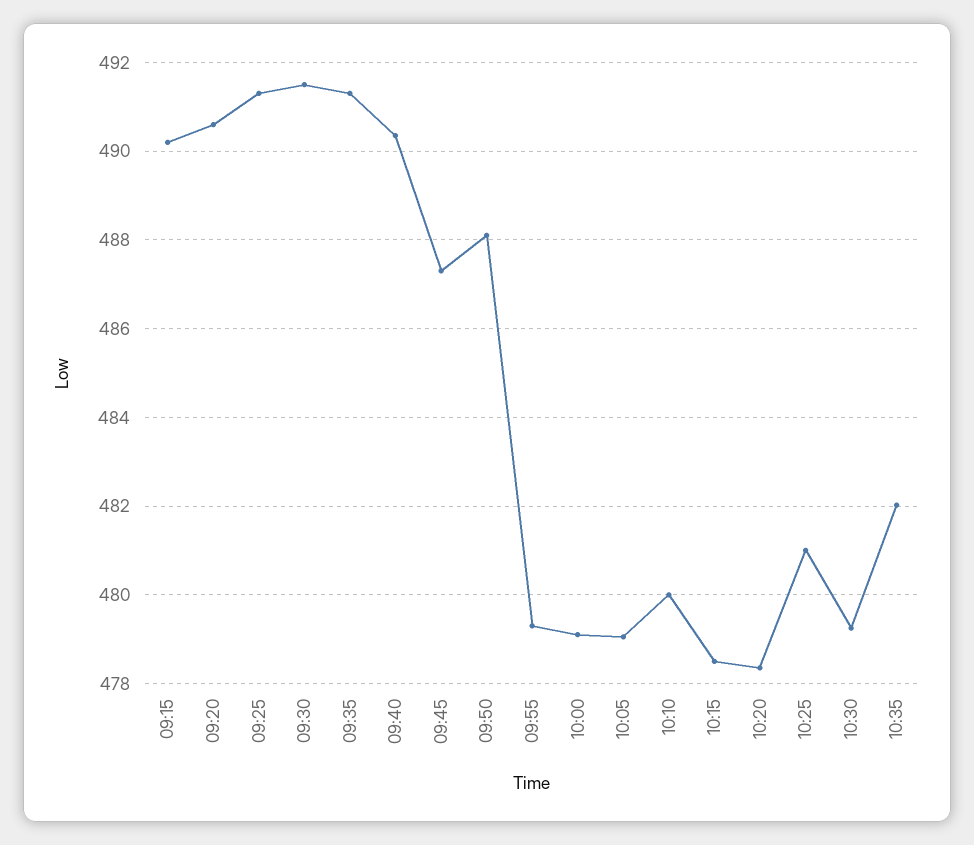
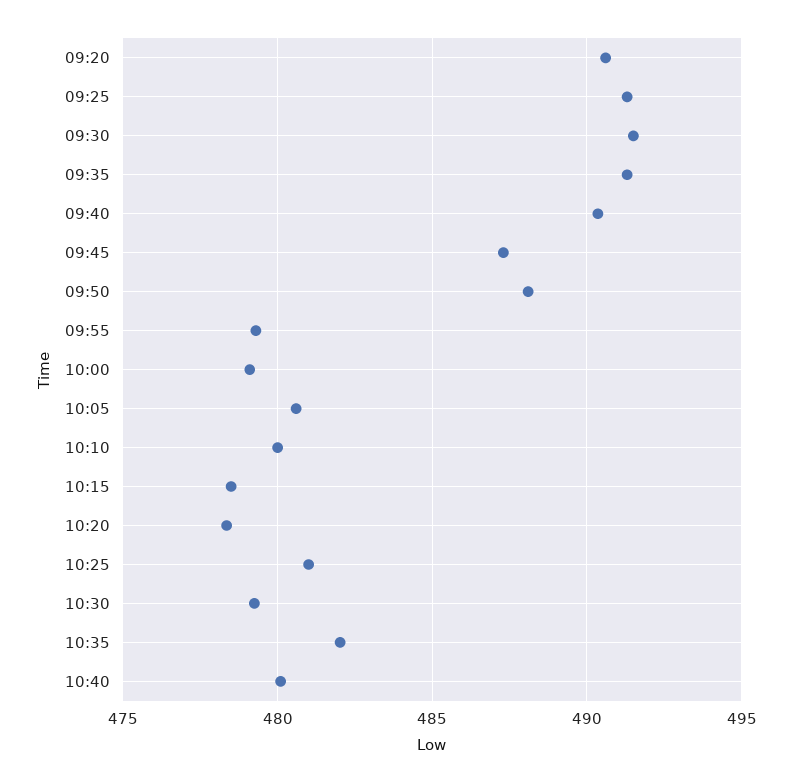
09:15: 490.2 -> none
10:05: 479 -> 480.5
10:40: none -> 480

